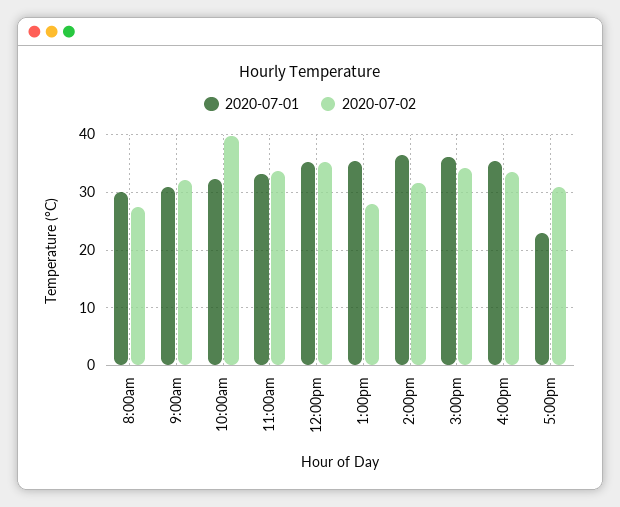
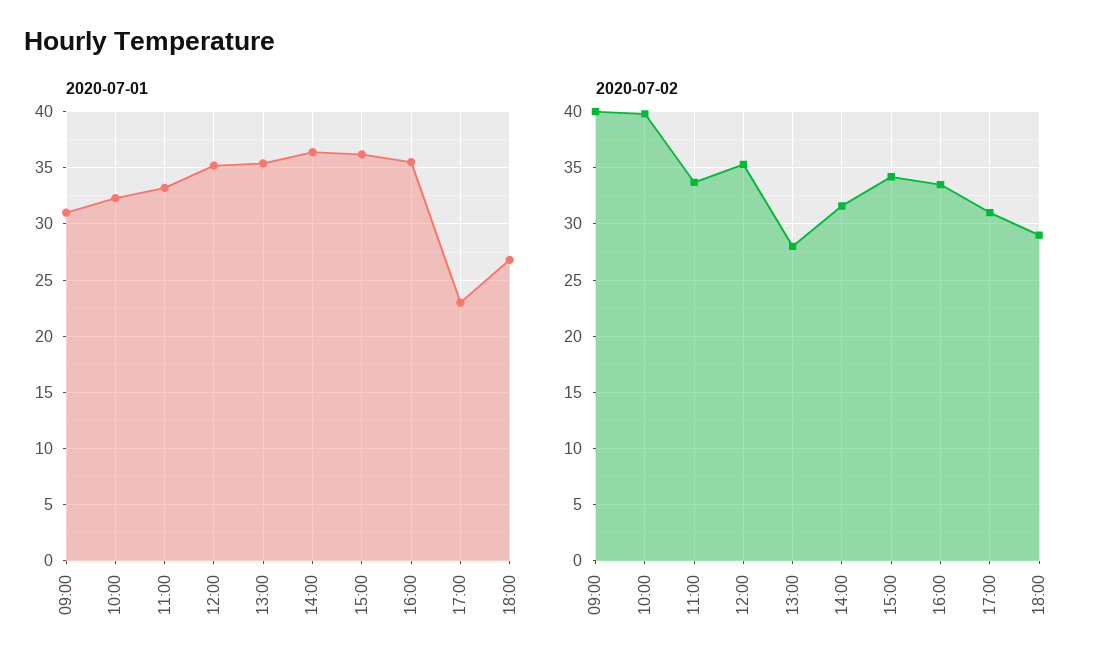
2020-07-01, 8:00am: 30 -> none
2020-07-02, 8:00am: 28 -> none
2020-07-02, 9:00am: 32 -> 40
2020-07-01, 18:00: none -> 27
2020-07-02, 18:00: none -> 29

